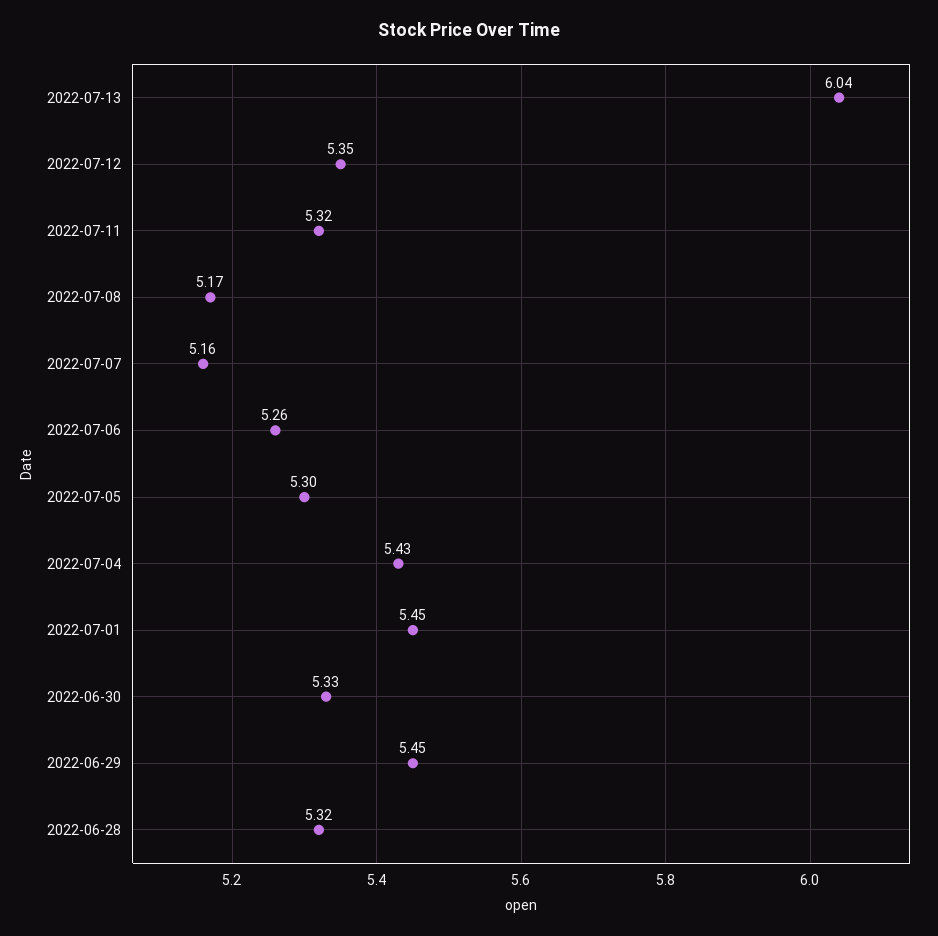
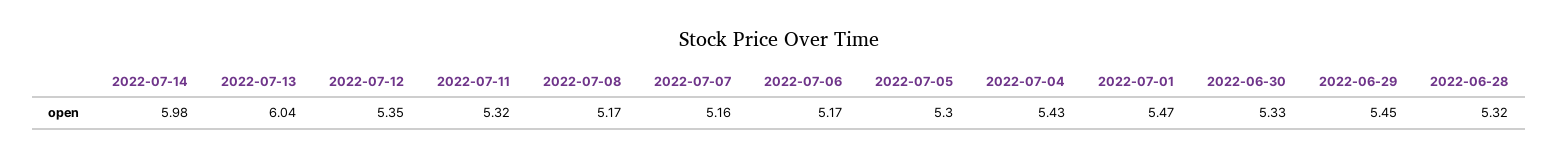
2022-07-06: 5.26 -> 5.17
2022-07-01: 5.45 -> 5.47
2022-07-14: none -> 5.98

